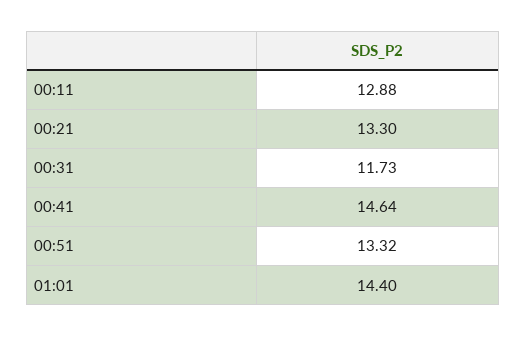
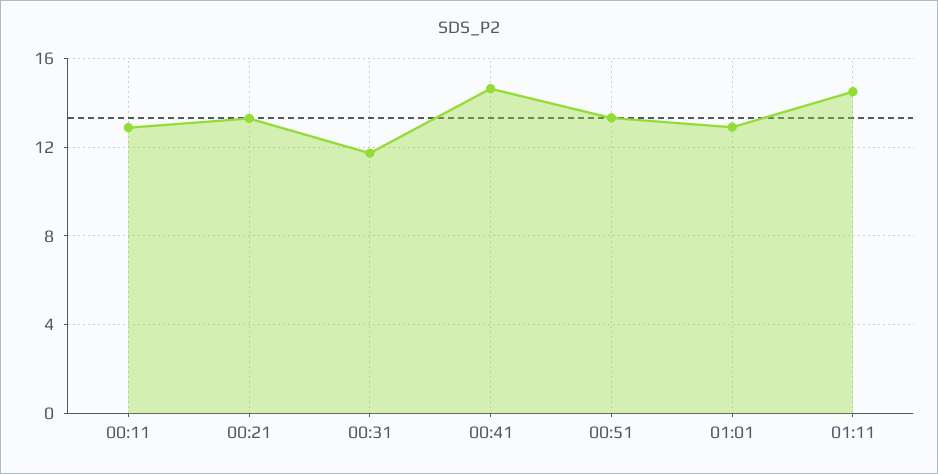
01:01: 14.4 -> 13
01:11: none -> 14.5

